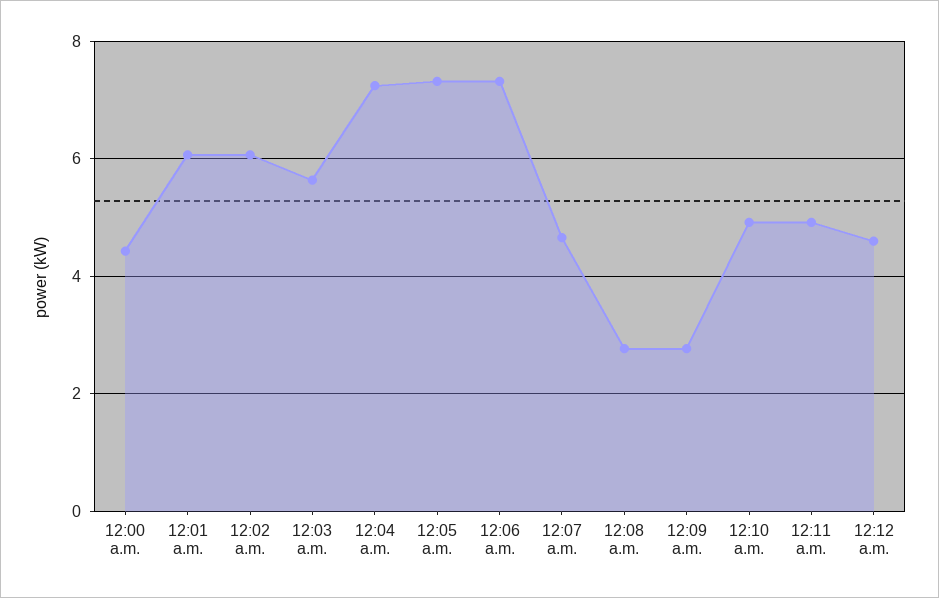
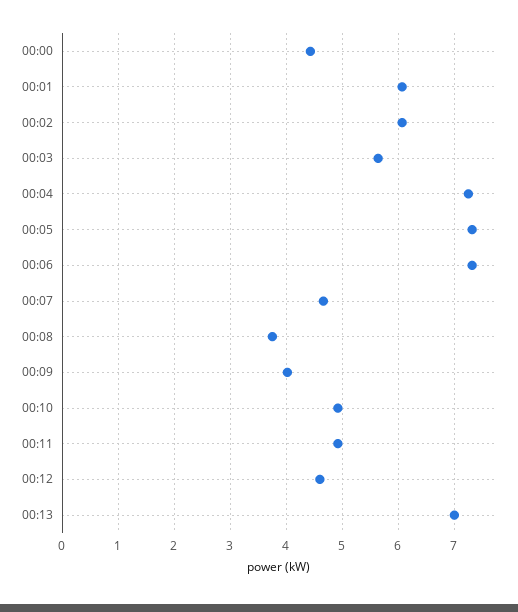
12:08 a.m.: 2.8 -> 3.8
12:09 a.m.: 2.8 -> 4
00:13: none -> 7

